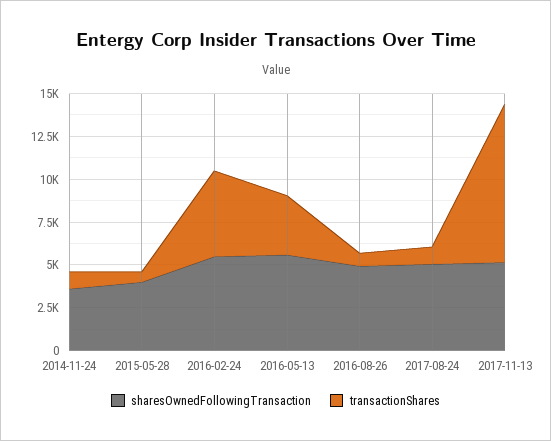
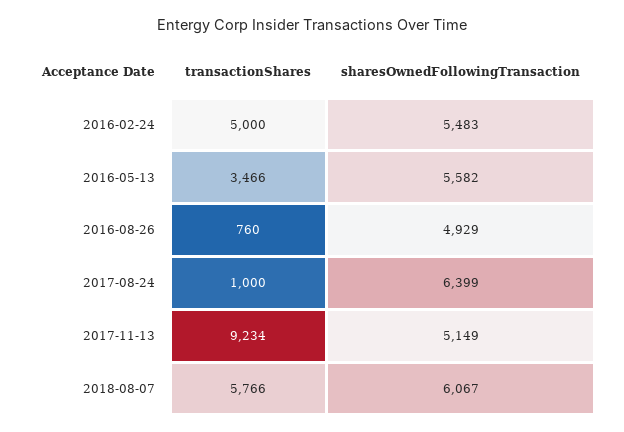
sharesOwnedFollowingTransaction, 2014-11-24: 3500 -> none
transactionShares, 2014-11-24: 1000 -> none
sharesOwnedFollowingTransaction, 2015-05-28: 4000 -> none
transactionShares, 2015-05-28: 500 -> none
sharesOwnedFollowingTransaction, 2017-08-24: 5000 -> 6399
transactionShares, 2018-08-07: none -> 5766
sharesOwnedFollowingTransaction, 2018-08-07: none -> 6067

